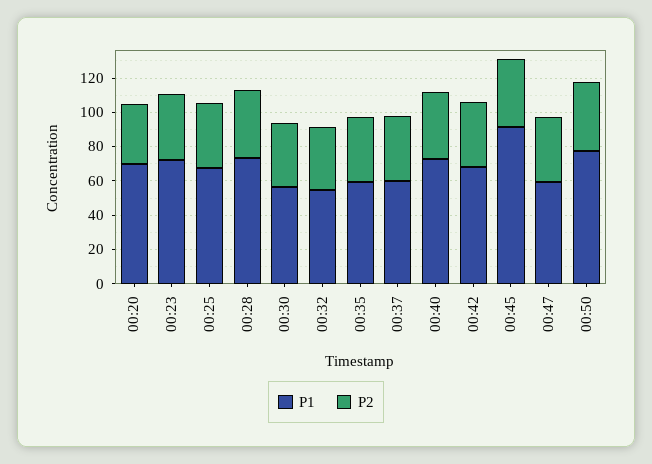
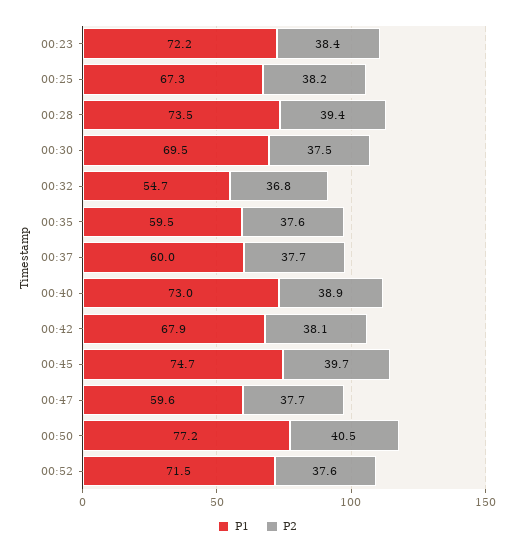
P1, 00:20: 70 -> none
P2, 00:20: 35 -> none
P1, 00:30: 55 -> 69.5
P1, 00:45: 90 -> 74.7
P1, 00:52: none -> 71.5
P2, 00:52: none -> 37.6

